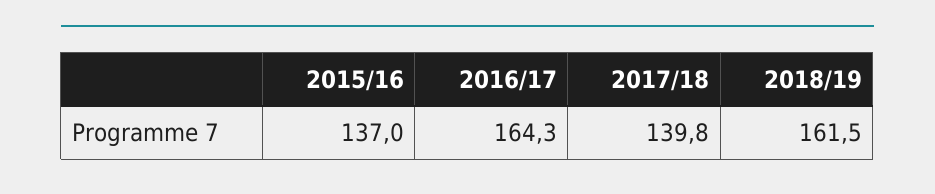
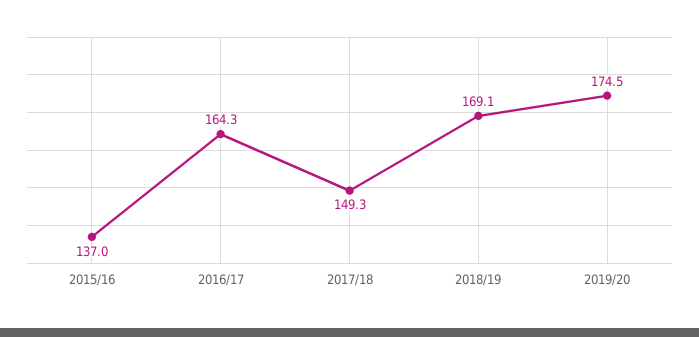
2017/18: 139.8 -> 149.3
2018/19: 161.5 -> 169.1
2019/20: none -> 174.5

